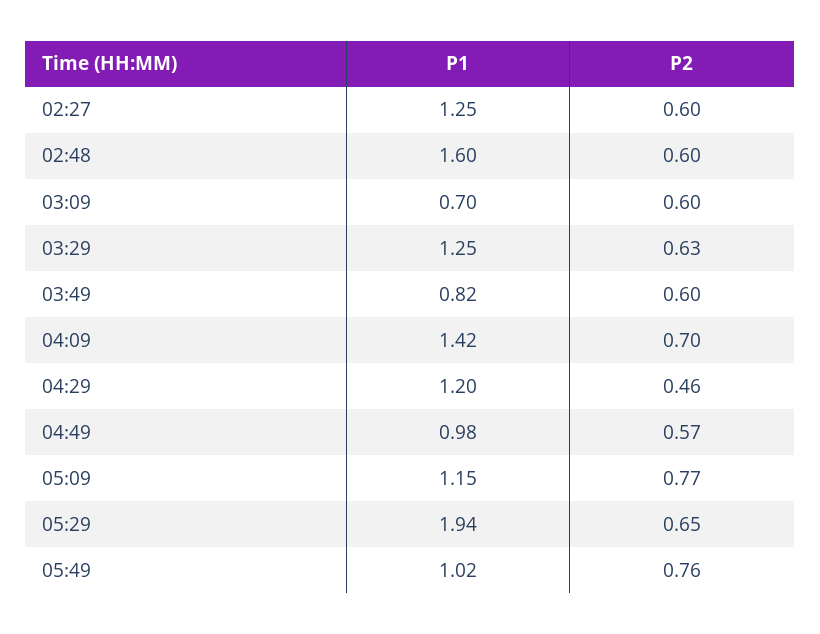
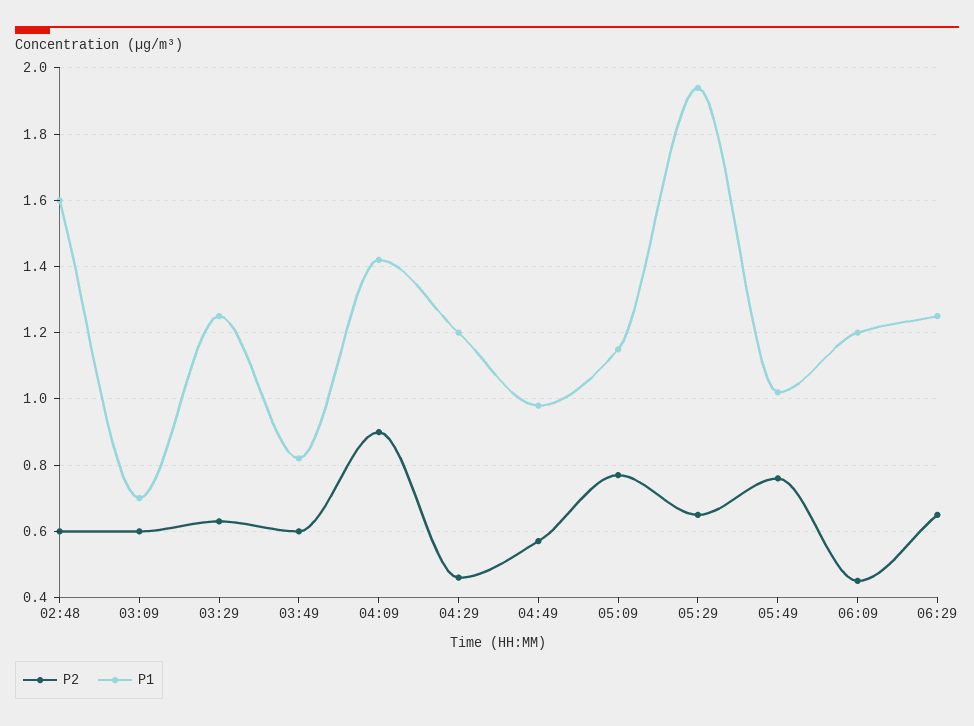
P1, 02:27: 1.25 -> none
P2, 02:27: 0.6 -> none
P2, 04:09: 0.7 -> 0.9
P2, 06:09: none -> 0.45
P1, 06:09: none -> 1.2
P2, 06:29: none -> 0.65
P1, 06:29: none -> 1.25

